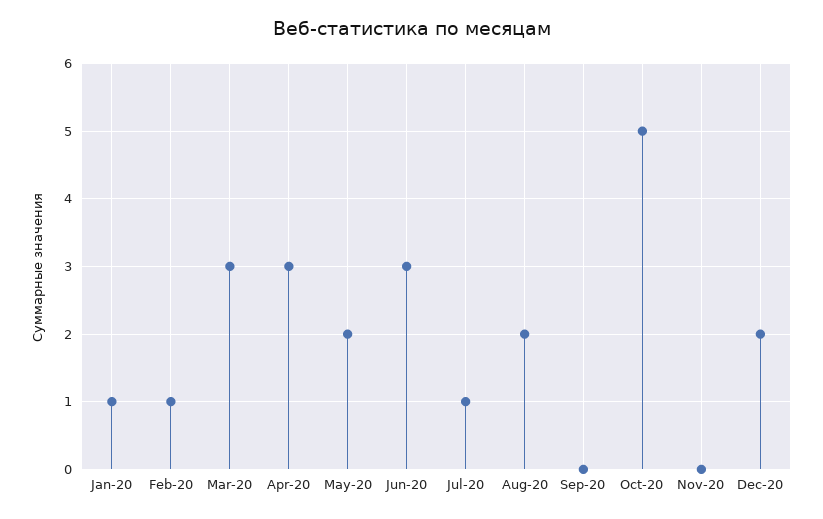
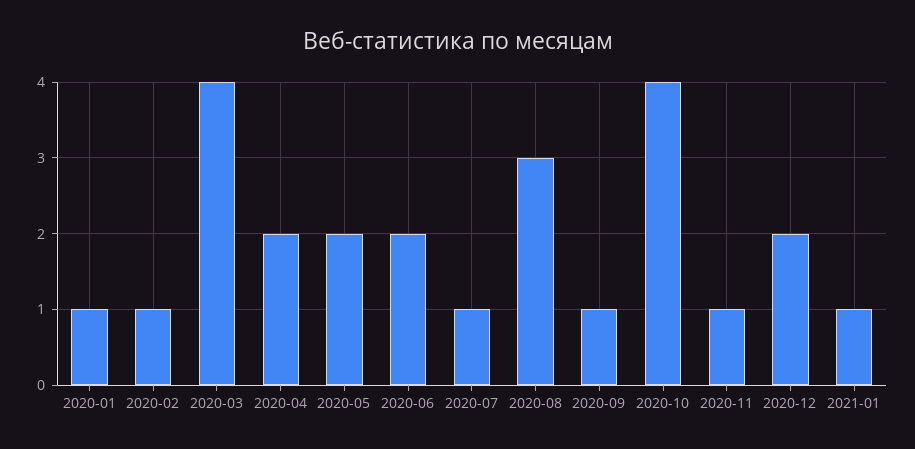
Mar-20: 3 -> 4
Apr-20: 3 -> 2
Jun-20: 3 -> 2
Aug-20: 2 -> 3
Sep-20: 0 -> 1
Oct-20: 5 -> 4
Nov-20: 0 -> 1
2021-01: none -> 1

